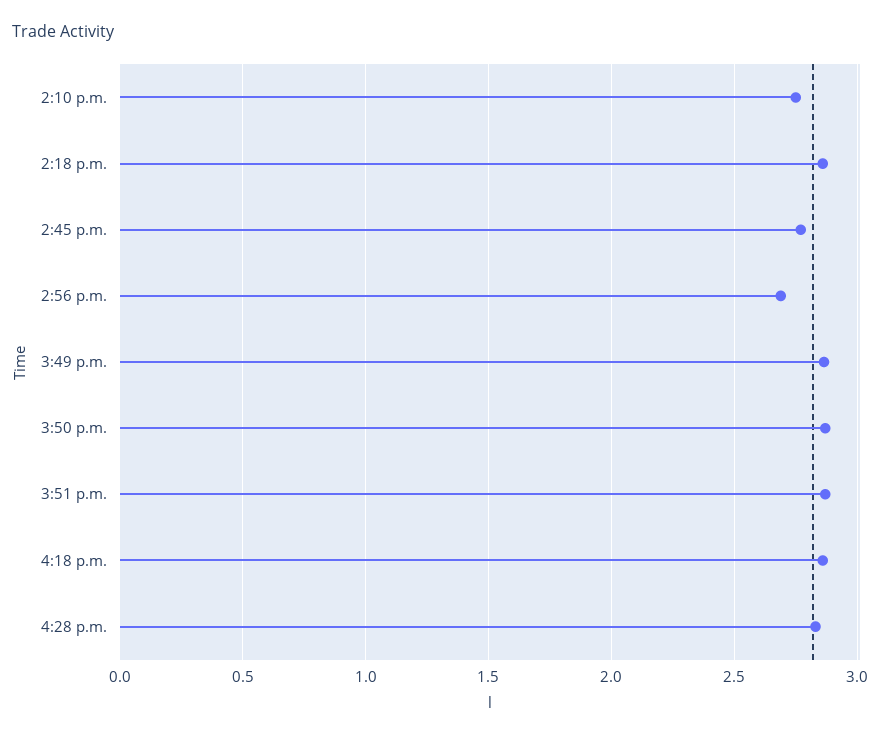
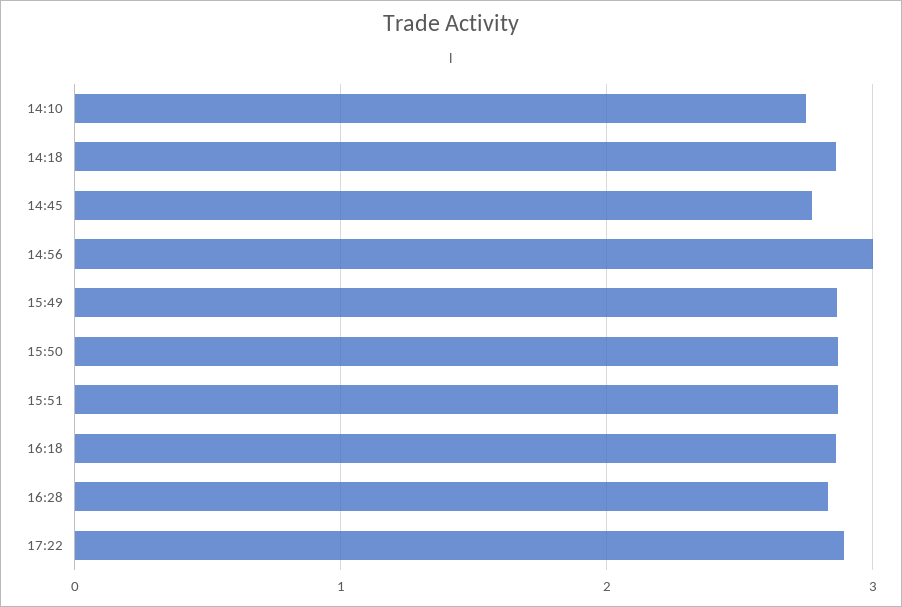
2:56 p.m.: 2.7 -> 3
17:22: none -> 2.9

